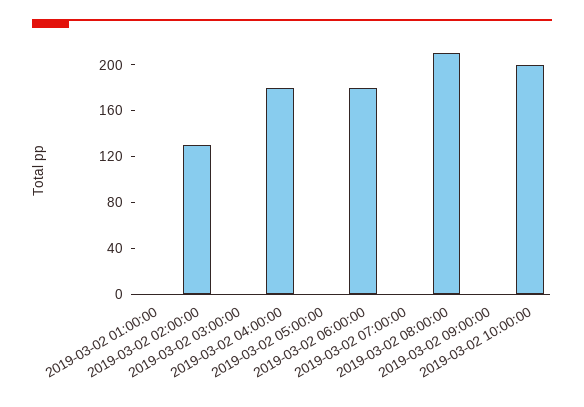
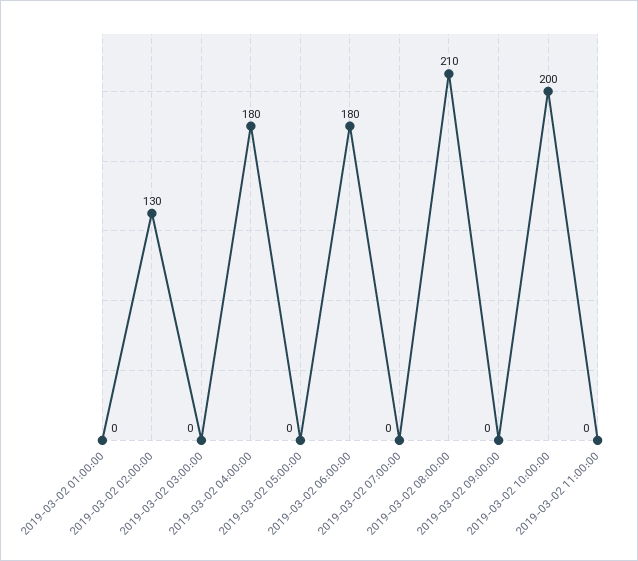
2019-03-02 11:00:00: none -> 0

